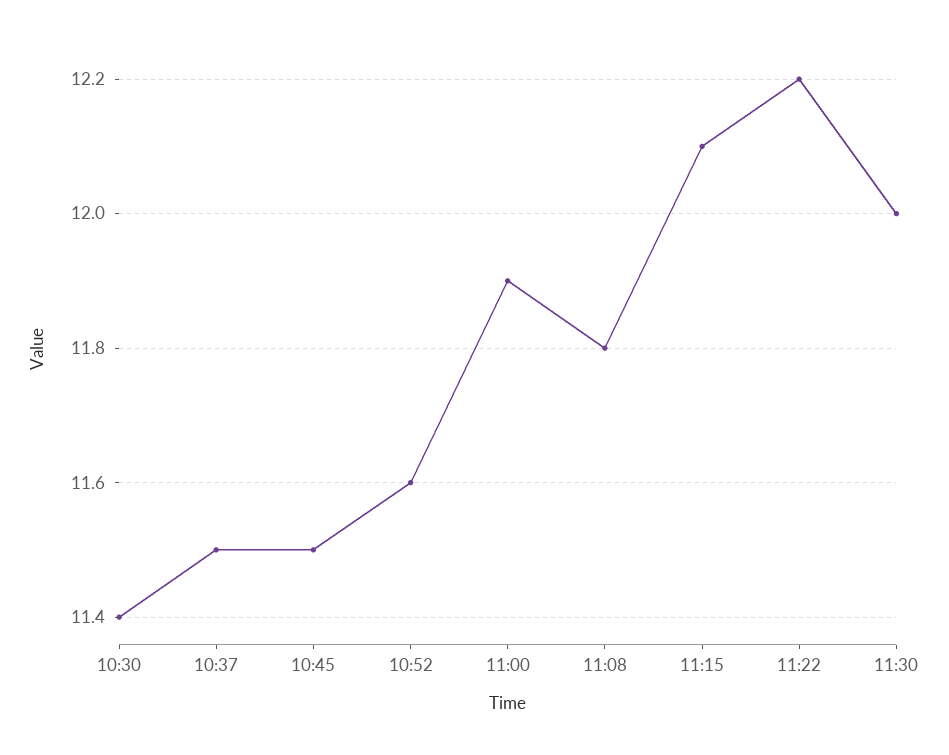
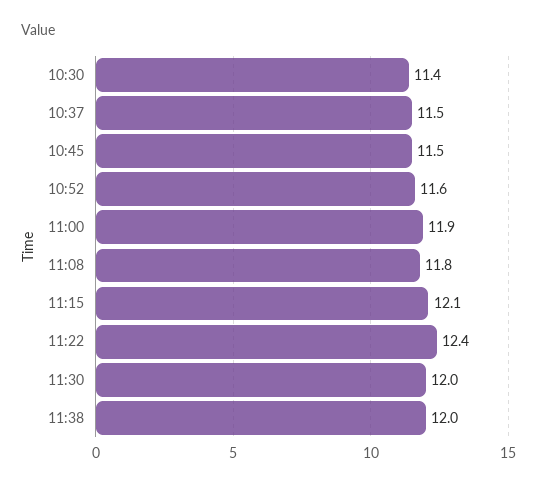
11:22: 12.2 -> 12.4
11:38: none -> 12

